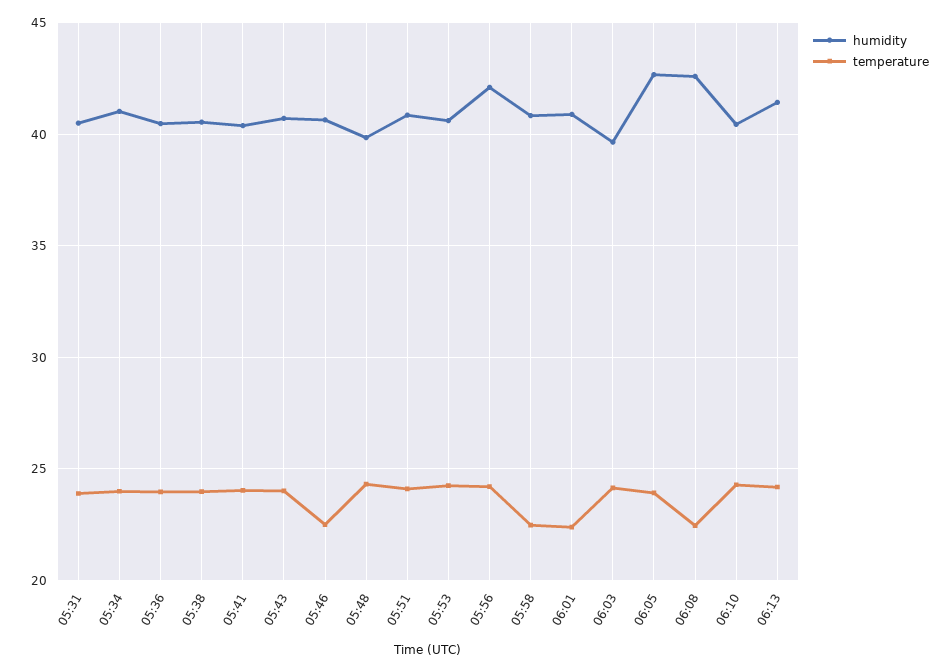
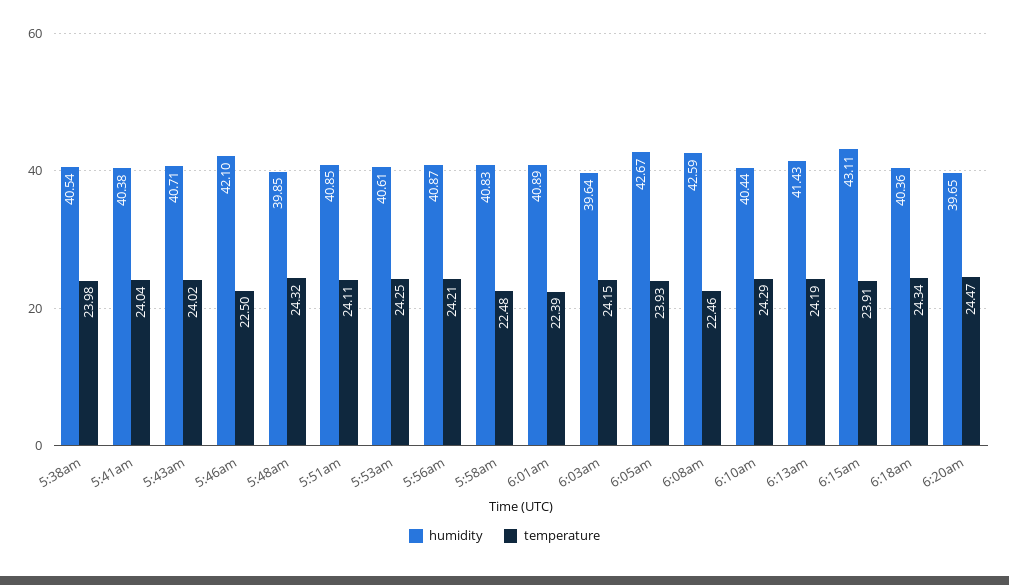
humidity, 05:31: 40.5 -> none
temperature, 05:31: 24 -> none
humidity, 05:34: 41 -> none
temperature, 05:34: 24 -> none
humidity, 05:36: 40.5 -> none
temperature, 05:36: 24 -> none
humidity, 05:46: 40.5 -> 42.1
humidity, 05:56: 42 -> 40.87
humidity, 6:15am: none -> 43.11
temperature, 6:15am: none -> 23.91
humidity, 6:18am: none -> 40.36
temperature, 6:18am: none -> 24.34
humidity, 6:20am: none -> 39.65
temperature, 6:20am: none -> 24.47

